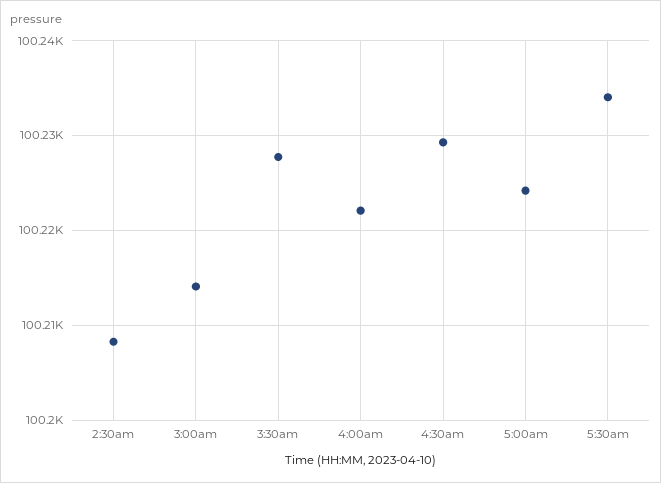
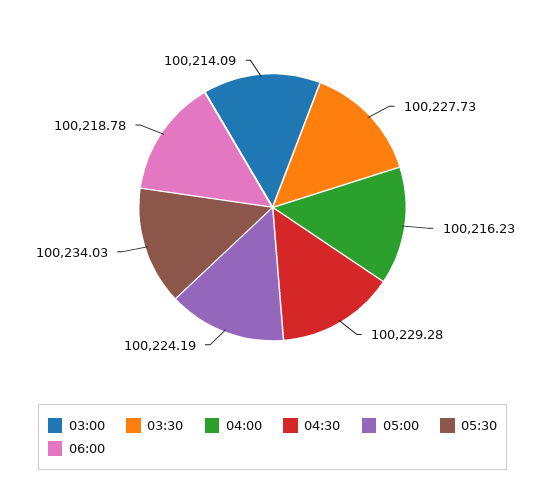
2:30am: 100208 -> none
4:00am: 100222 -> 100216.23
06:00: none -> 100218.78

